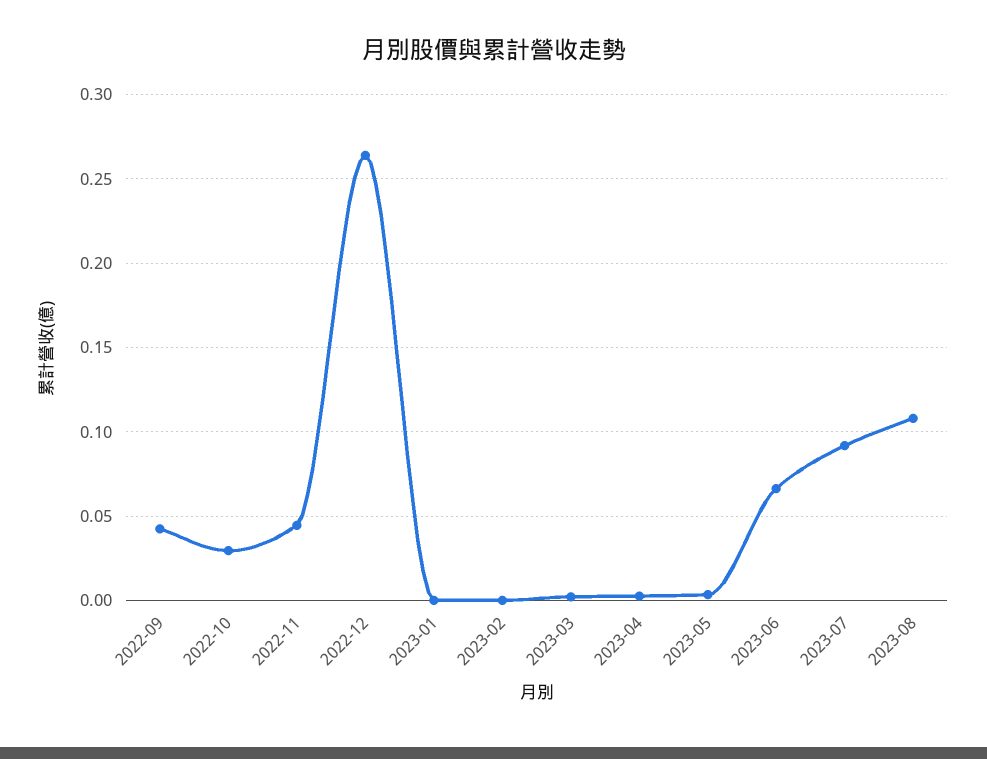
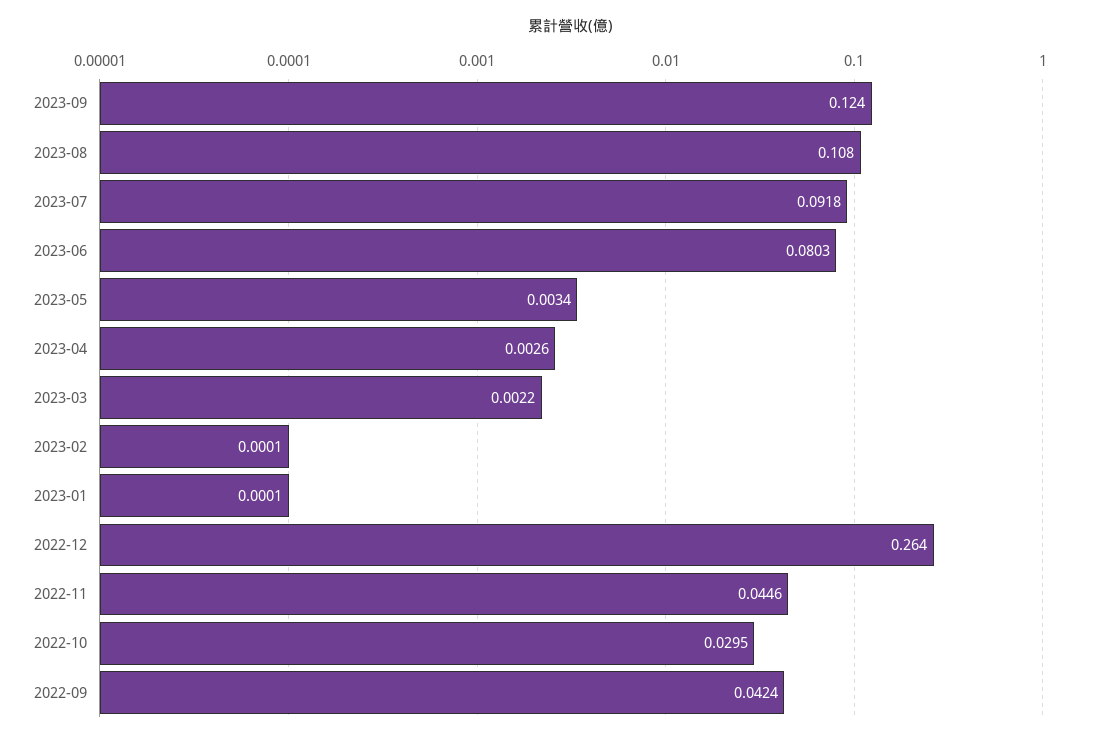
2023-06: 0.065 -> 0.0803
2023-09: none -> 0.124

